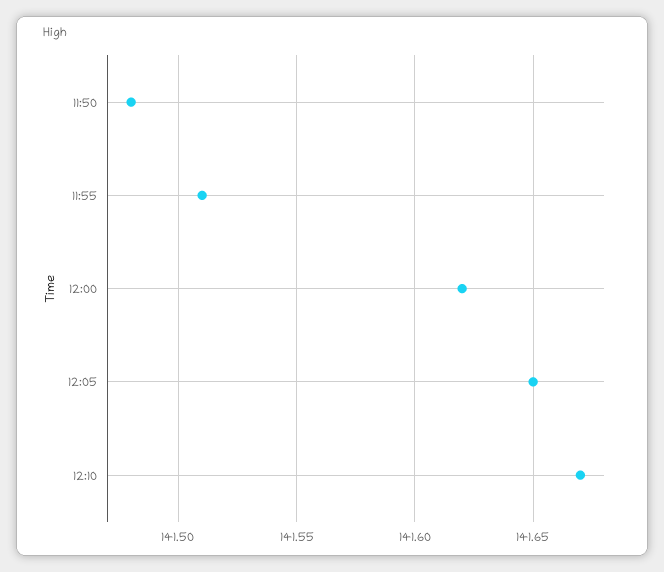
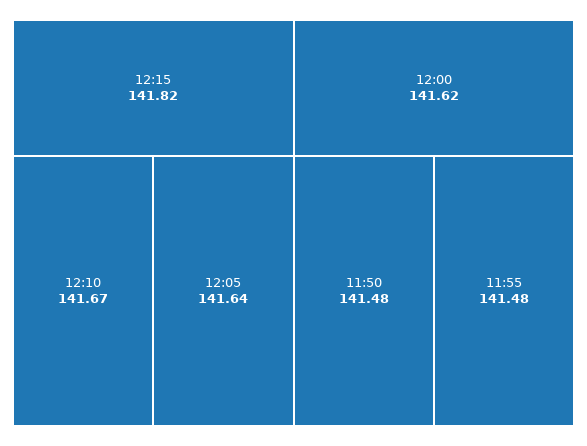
11:55: 141.51 -> 141.48
12:05: 141.65 -> 141.64
12:15: none -> 141.82

